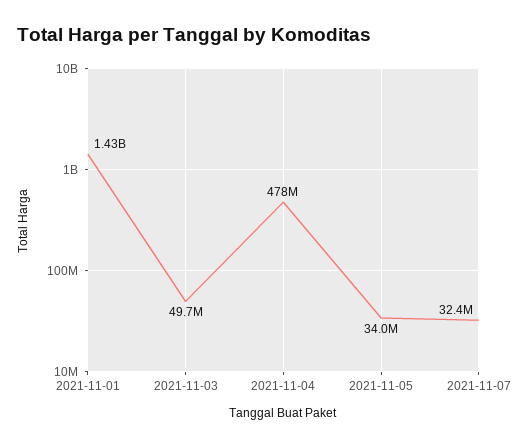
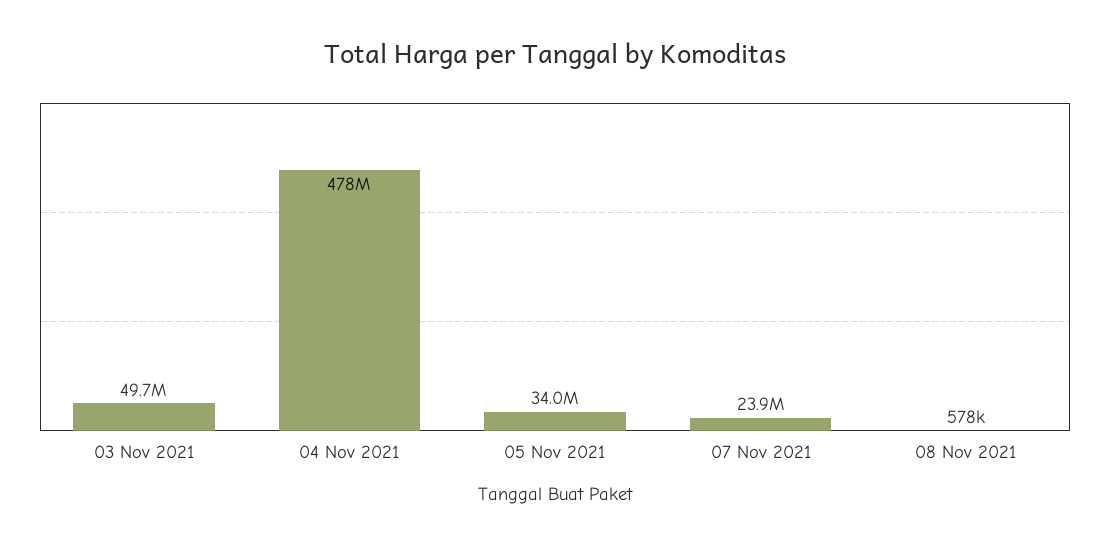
2021-11-01: 1430000000 -> none
2021-11-07: 32400000 -> 23900000
08 Nov 2021: none -> 578000

